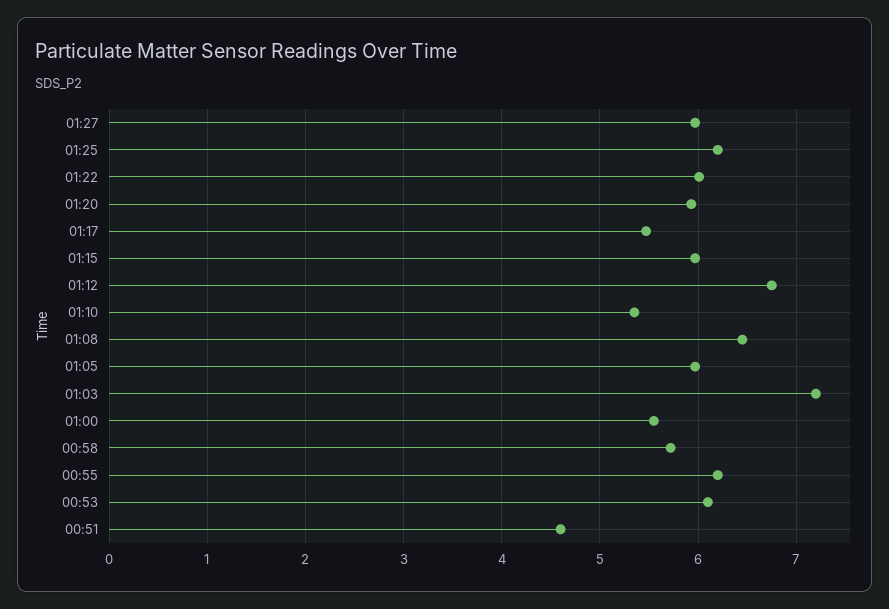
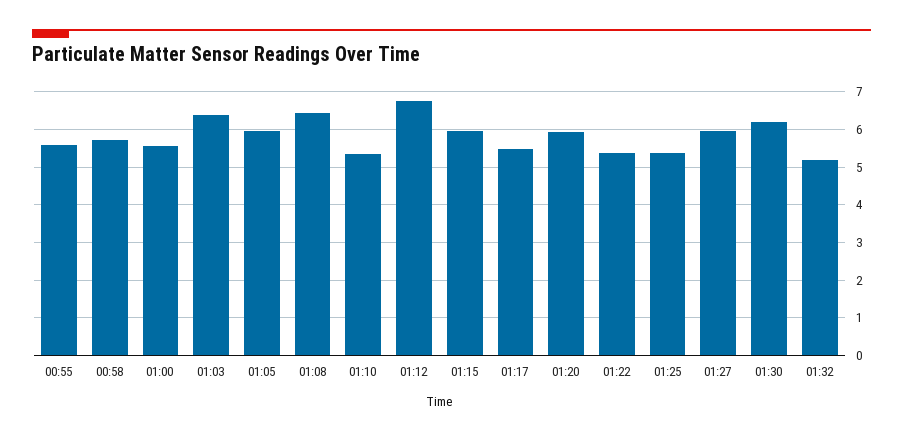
01:25: 6.2 -> 5.4
01:22: 6 -> 5.4
01:03: 7.2 -> 6.4
00:55: 6.2 -> 5.6
00:53: 6.1 -> none
00:51: 4.6 -> none
01:30: none -> 6.2
01:32: none -> 5.2

